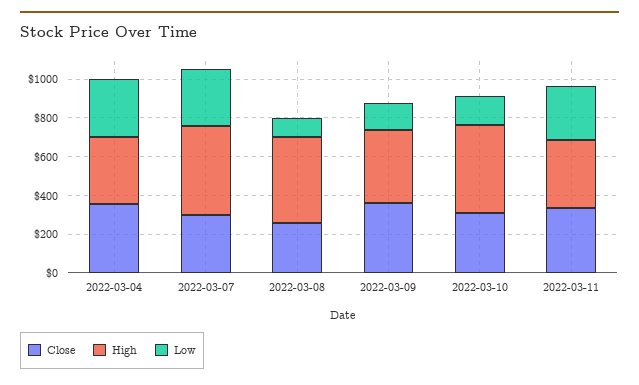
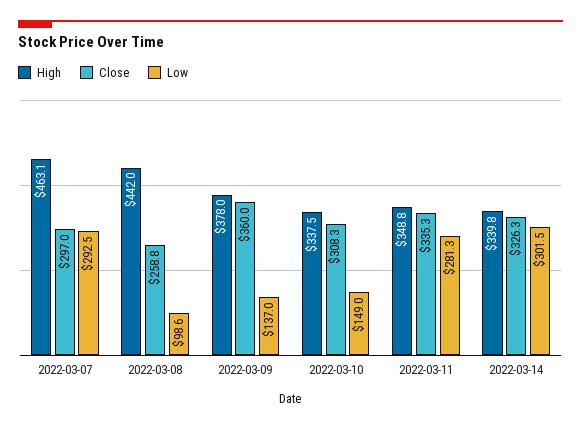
Close, 2022-03-04: 350 -> none
High, 2022-03-04: 350 -> none
Low, 2022-03-04: 300 -> none
High, 2022-03-10: 450 -> 337.5
High, 2022-03-14: none -> 339.8
Close, 2022-03-14: none -> 326.3
Low, 2022-03-14: none -> 301.5

